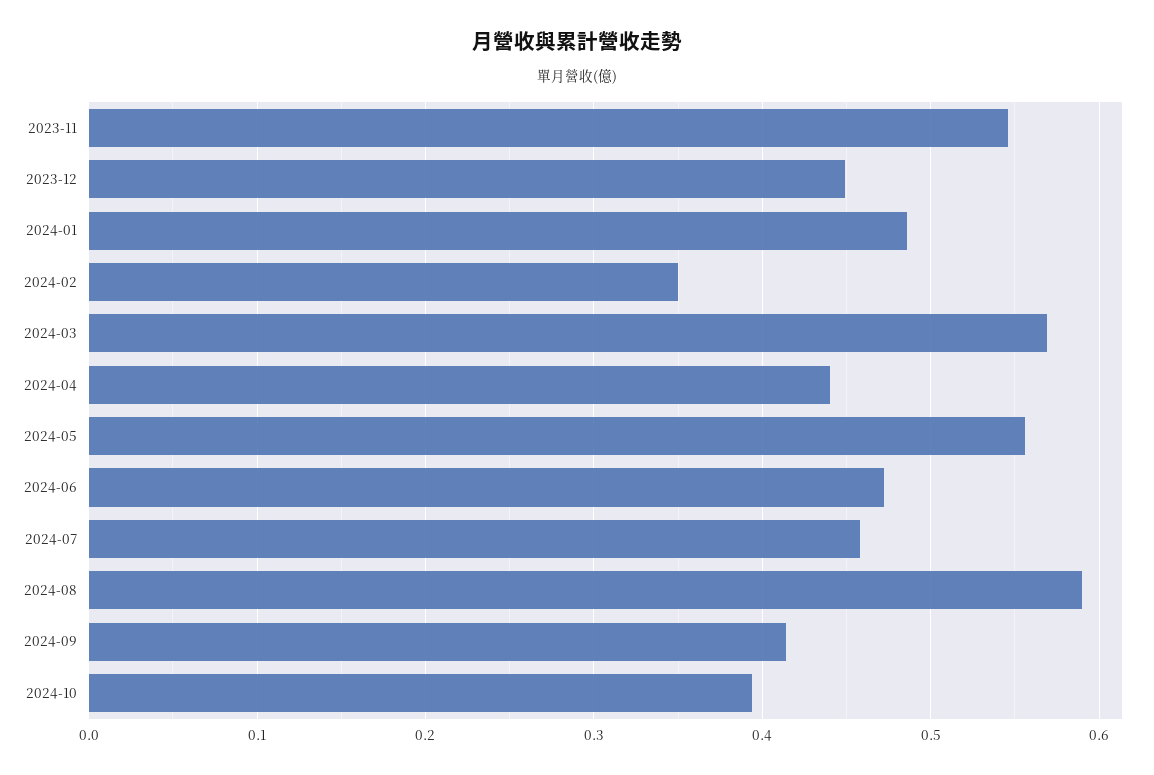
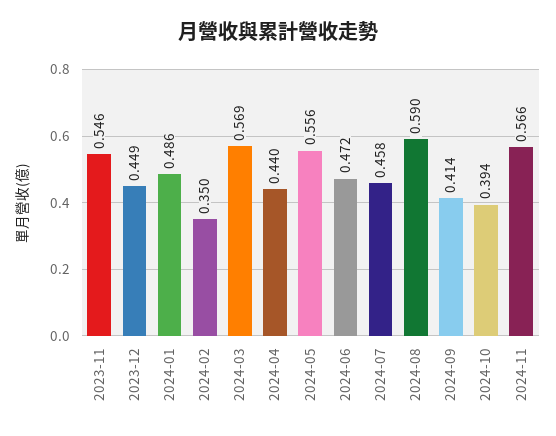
2024-11: none -> 0.566

